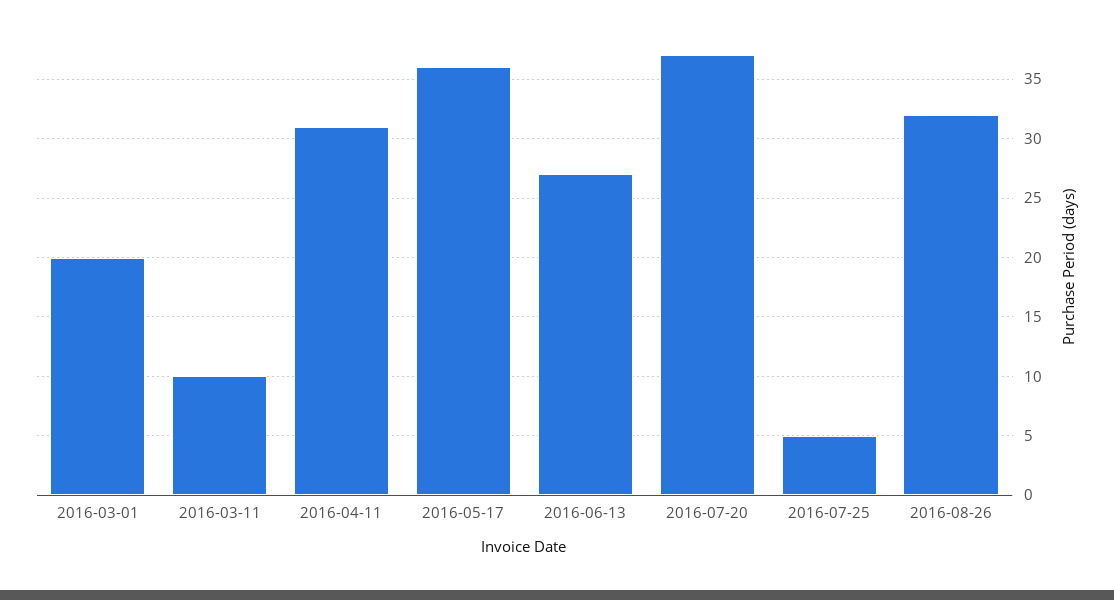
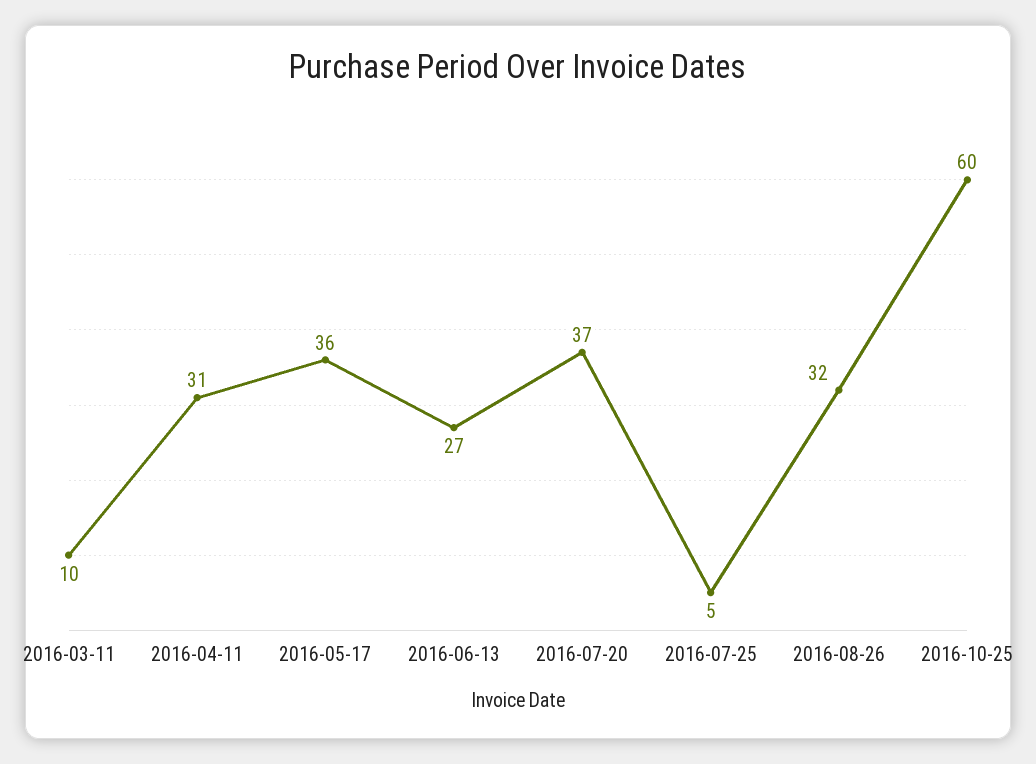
2016-03-01: 20 -> none
2016-10-25: none -> 60

